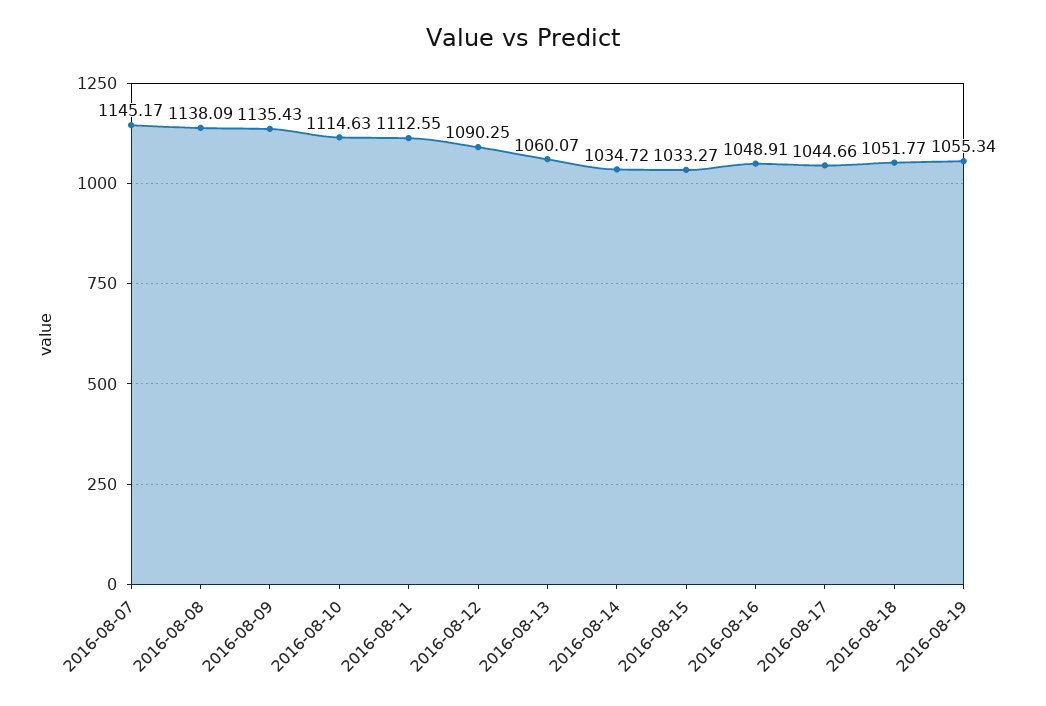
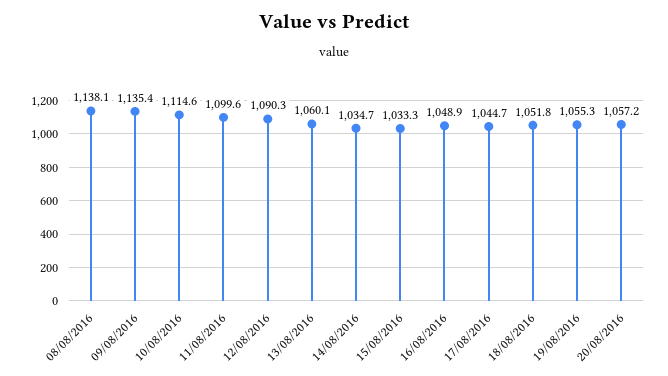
2016-08-07: 1145.17 -> none
2016-08-11: 1112.55 -> 1099.6
20/08/2016: none -> 1057.2

